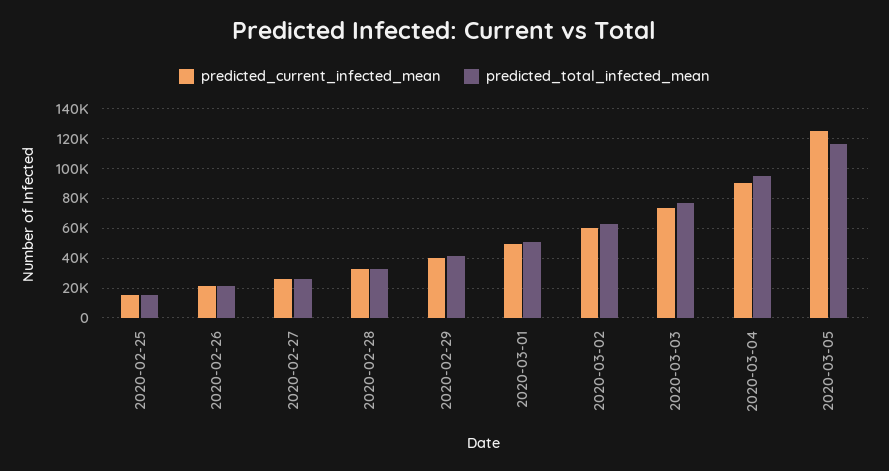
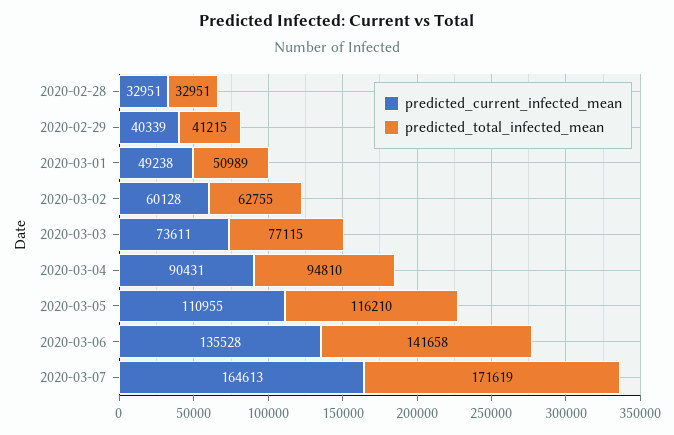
predicted_current_infected_mean, 2020-02-25: 15000 -> none
predicted_total_infected_mean, 2020-02-25: 15000 -> none
predicted_current_infected_mean, 2020-02-26: 20000 -> none
predicted_total_infected_mean, 2020-02-26: 20000 -> none
predicted_current_infected_mean, 2020-02-27: 25000 -> none
predicted_total_infected_mean, 2020-02-27: 25000 -> none
predicted_current_infected_mean, 2020-03-05: 125000 -> 110955
predicted_current_infected_mean, 2020-03-06: none -> 135528
predicted_total_infected_mean, 2020-03-06: none -> 141658
predicted_current_infected_mean, 2020-03-07: none -> 164613
predicted_total_infected_mean, 2020-03-07: none -> 171619

